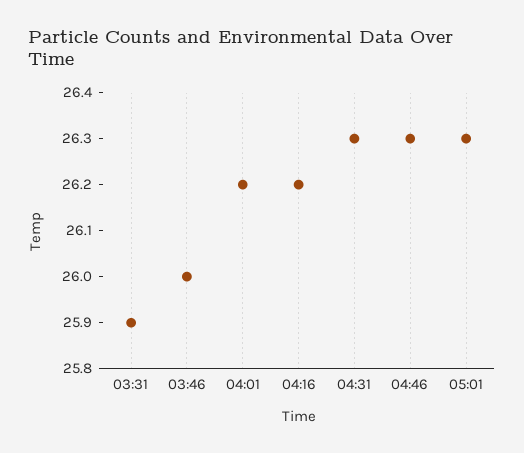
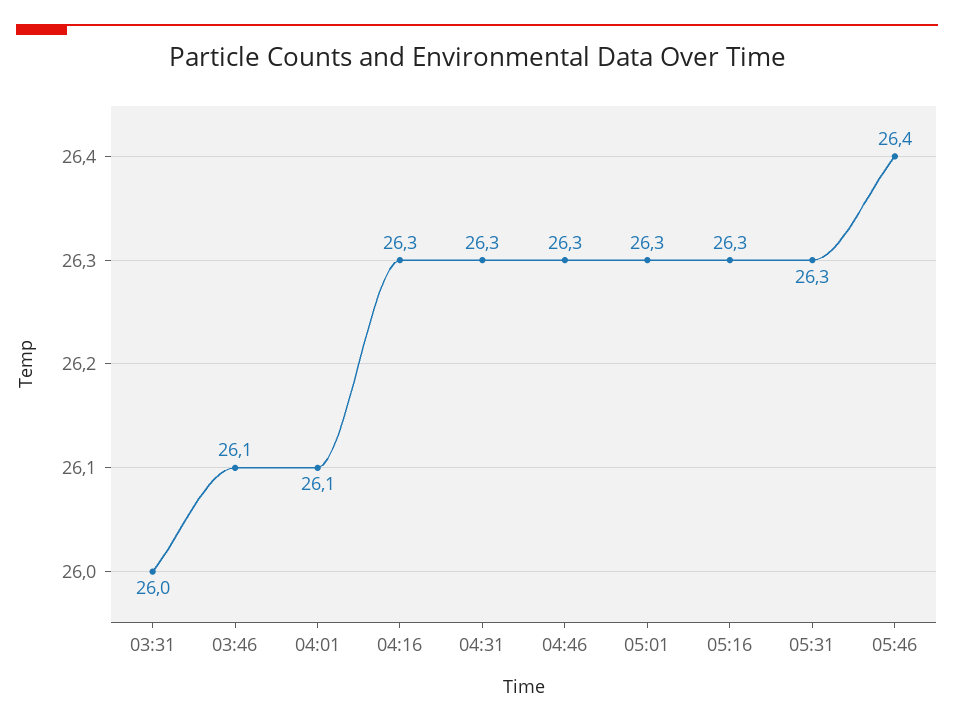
03:31: 25.9 -> 26
03:46: 26 -> 26.1
04:01: 26.2 -> 26.1
04:16: 26.2 -> 26.3
05:16: none -> 26.3
05:31: none -> 26.3
05:46: none -> 26.4

